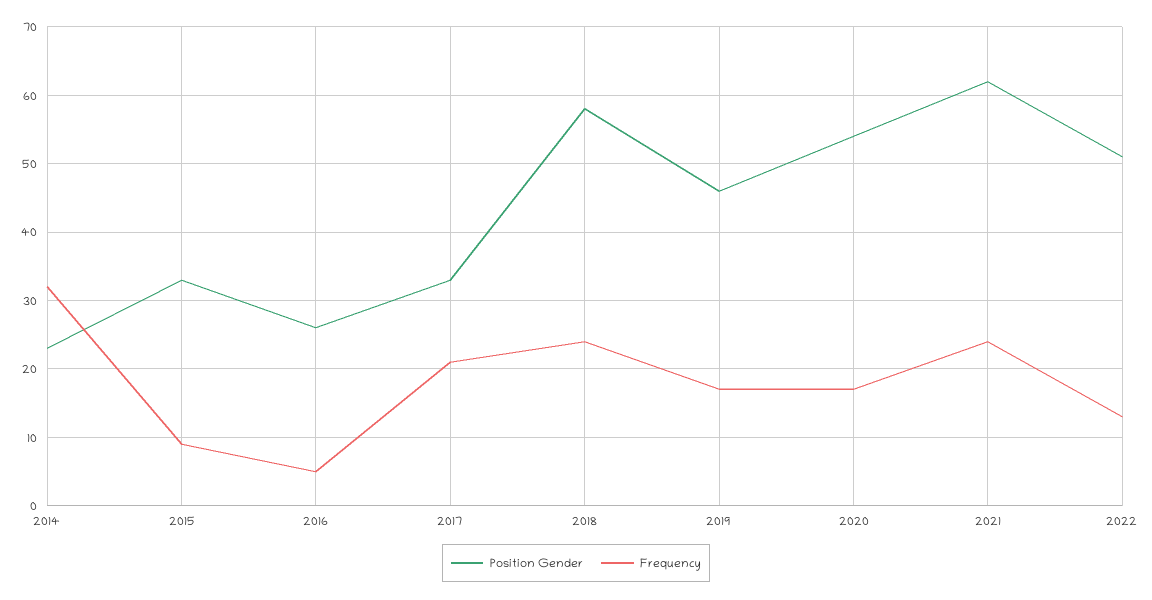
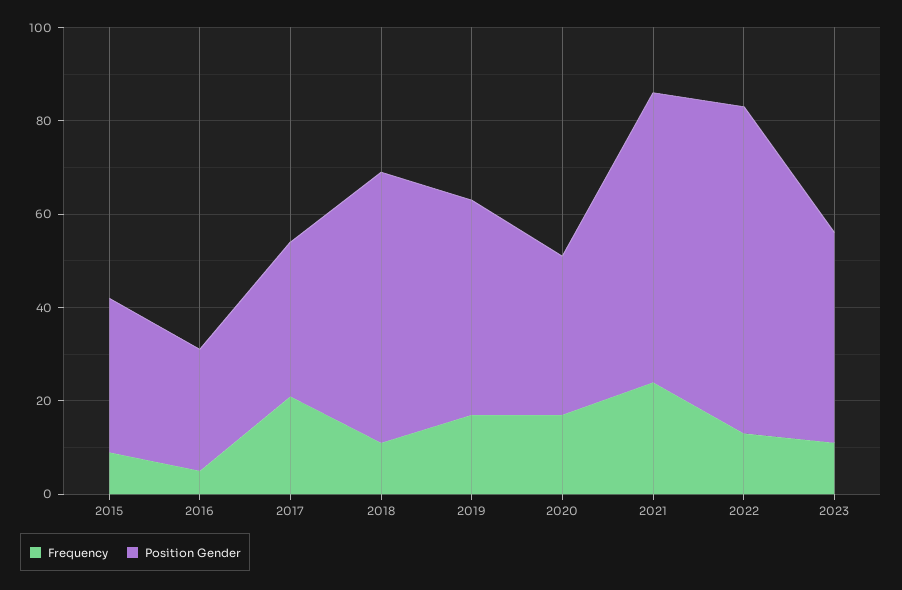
Position Gender, 2014: 23 -> none
Frequency, 2014: 32 -> none
Frequency, 2018: 24 -> 10
Position Gender, 2020: 54 -> 35
Position Gender, 2022: 51 -> 70
Frequency, 2023: none -> 10
Position Gender, 2023: none -> 45

